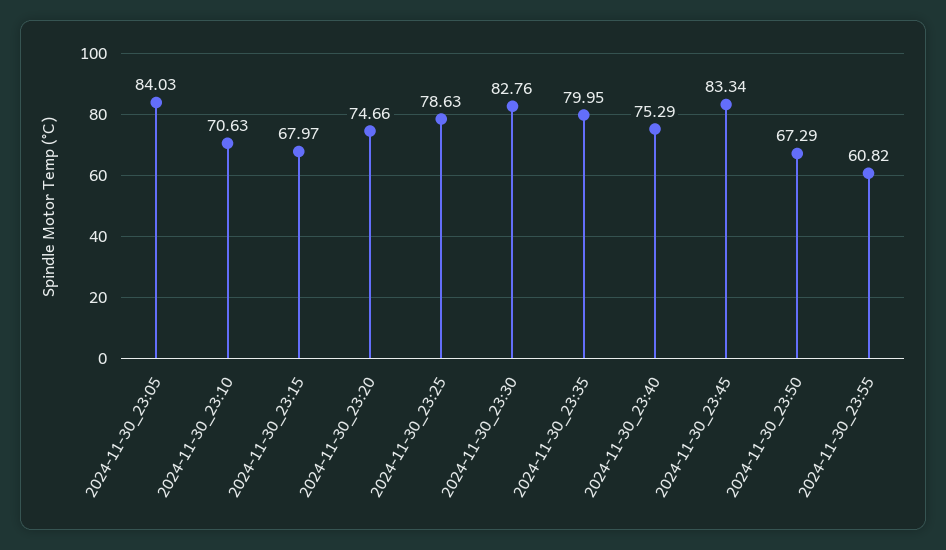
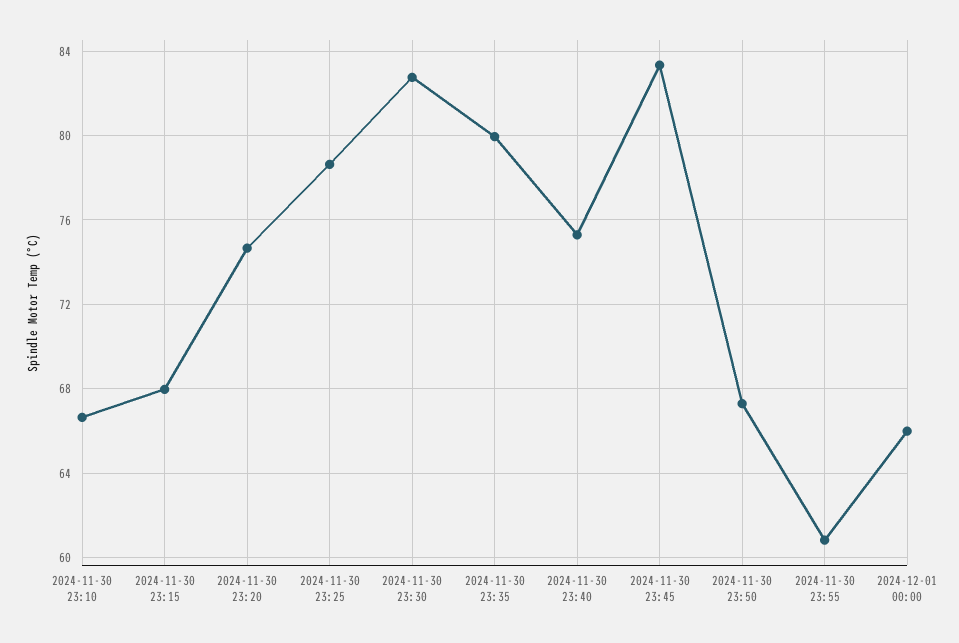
2024-11-30_23:05: 84.03 -> none
2024-11-30_23:10: 70.63 -> 66.5
2024-12-01 00:00: none -> 66

